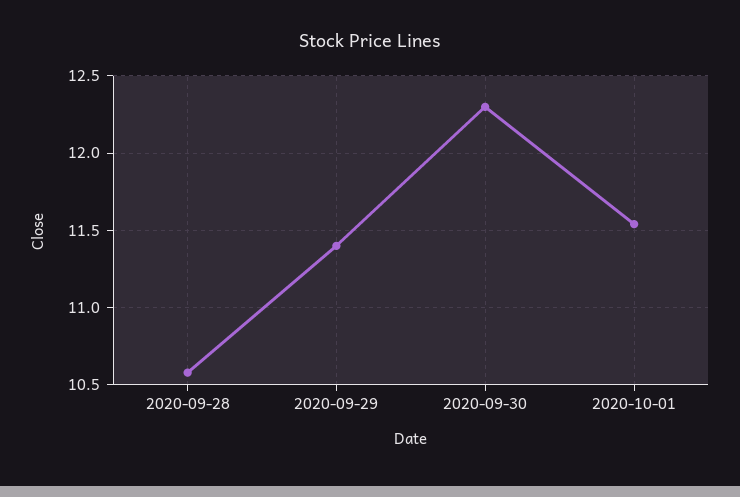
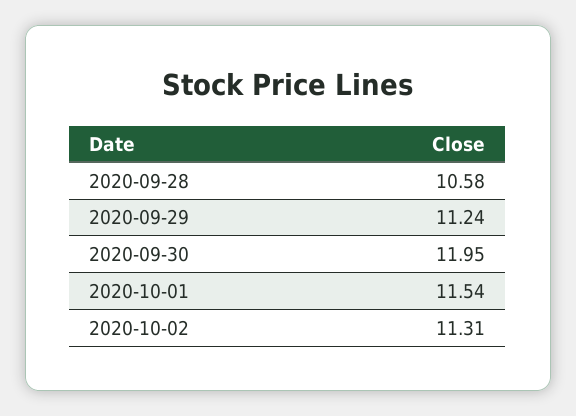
2020-09-29: 11.4 -> 11.24
2020-09-30: 12.3 -> 11.95
2020-10-02: none -> 11.31

